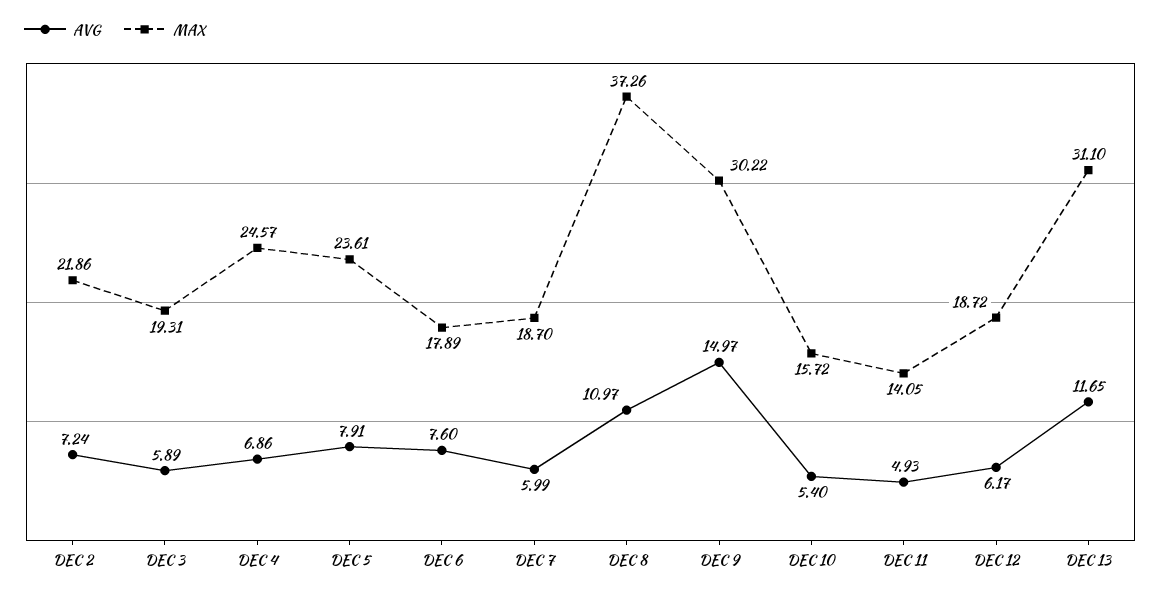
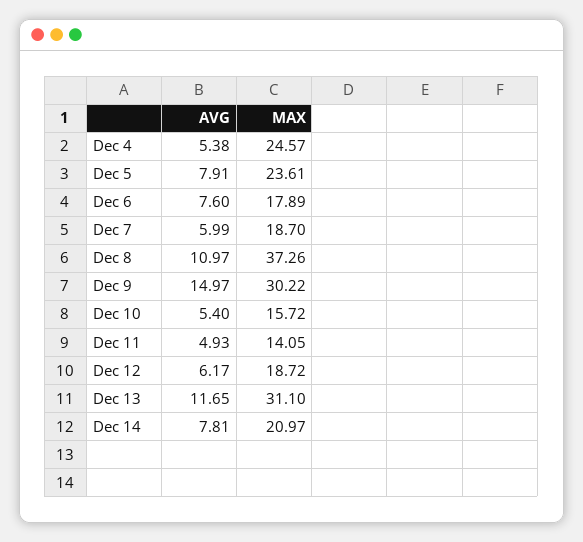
AVG, DEC 2: 7.24 -> none
MAX, DEC 2: 21.86 -> none
AVG, DEC 3: 5.89 -> none
MAX, DEC 3: 19.31 -> none
AVG, DEC 4: 6.86 -> 5.38
AVG, Dec 14: none -> 7.81
MAX, Dec 14: none -> 20.97

